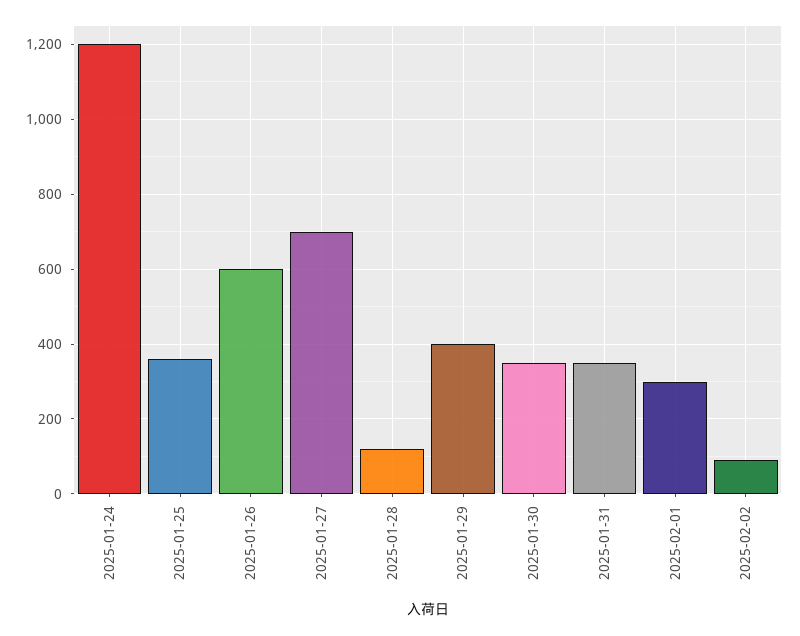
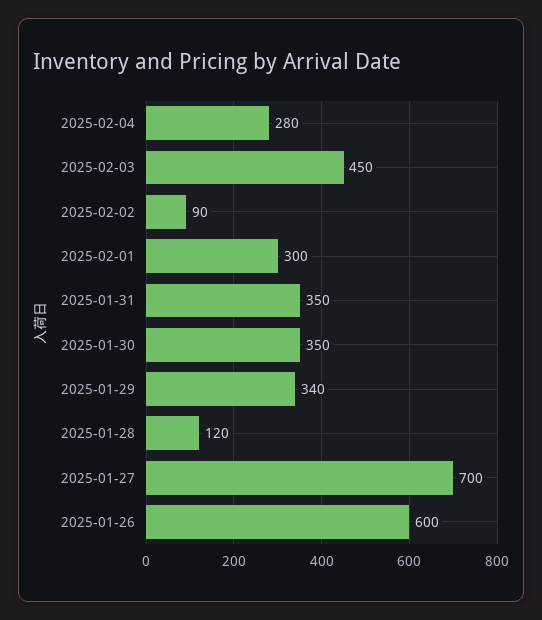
2025-01-24: 1200 -> none
2025-01-25: 360 -> none
2025-01-29: 400 -> 340
2025-02-04: none -> 280
2025-02-03: none -> 450

